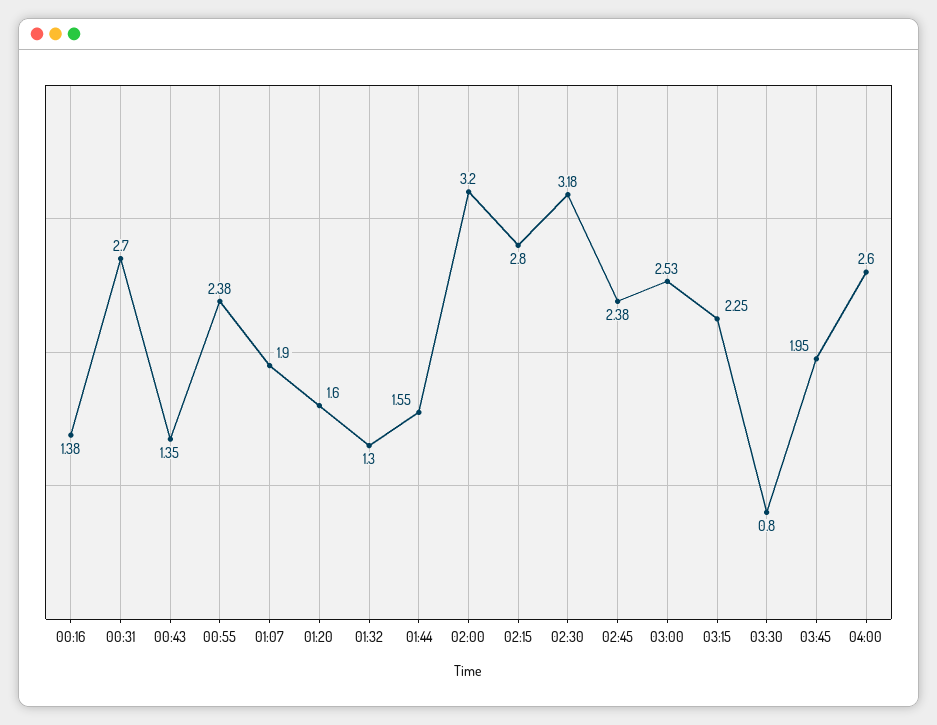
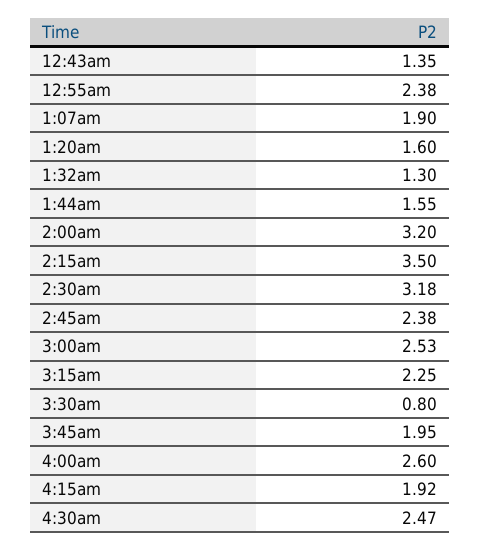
00:16: 1.38 -> none
00:31: 2.7 -> none
02:15: 2.8 -> 3.5
4:15am: none -> 1.92
4:30am: none -> 2.47

